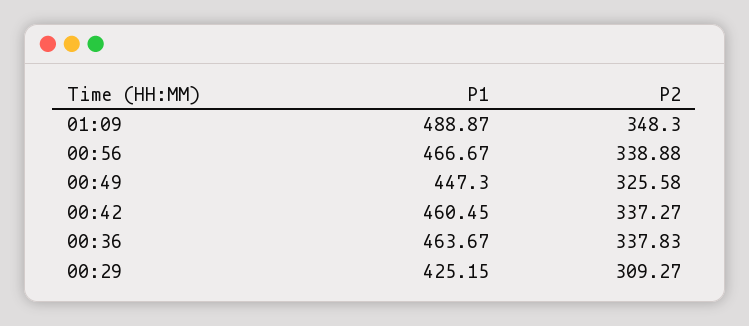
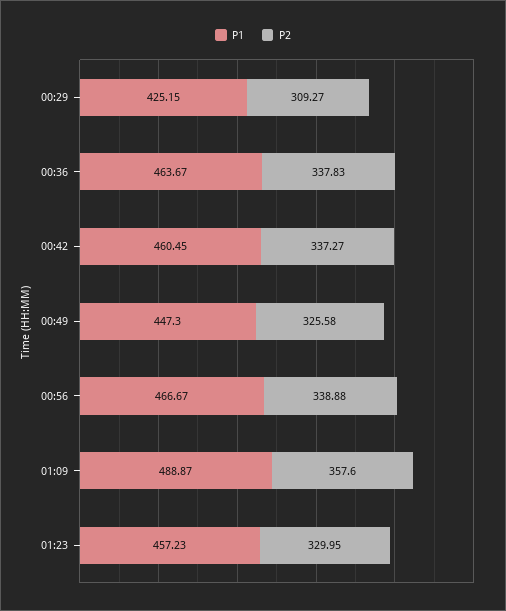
P2, 01:09: 348.3 -> 357.6
P1, 01:23: none -> 457.23
P2, 01:23: none -> 329.95

